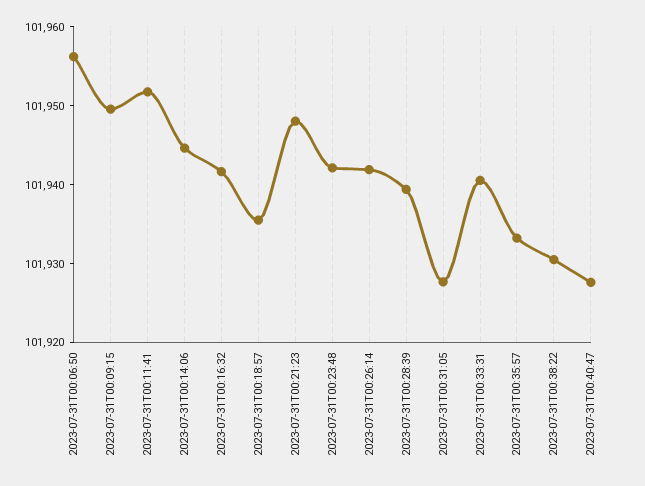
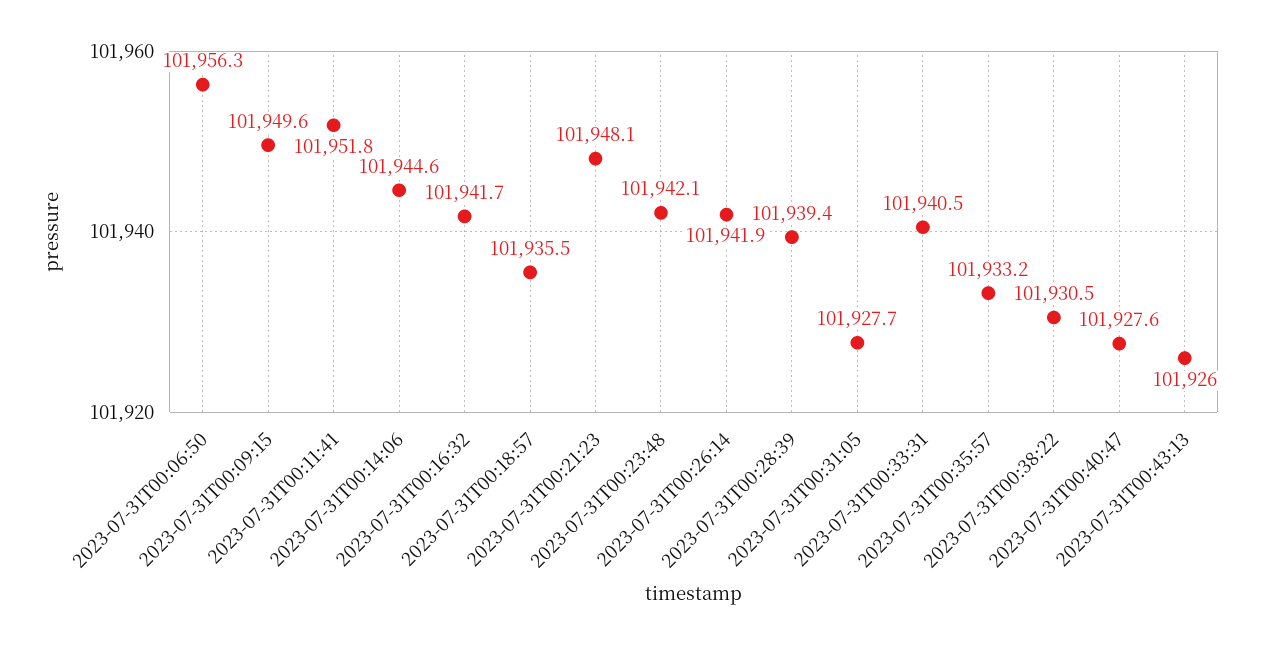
2023-07-31T00:43:13: none -> 101926

